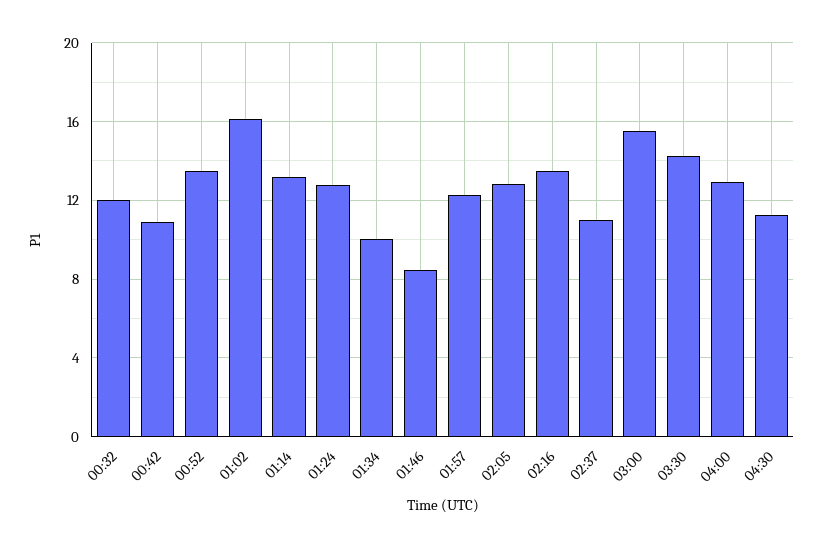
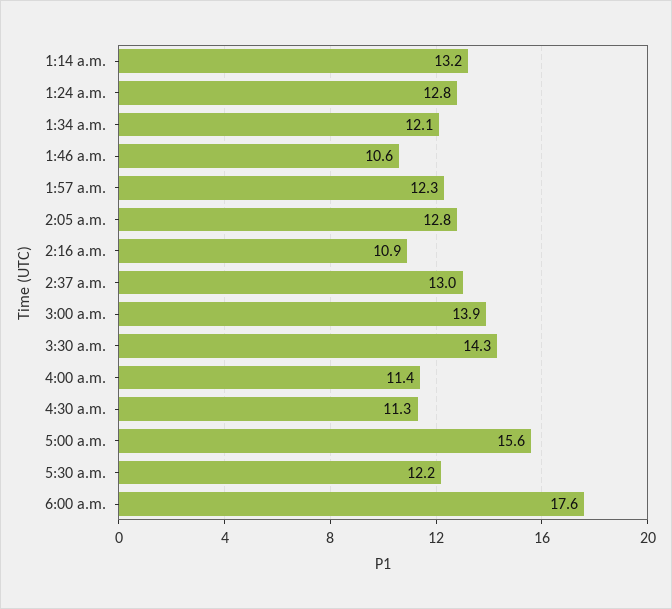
00:32: 12 -> none
00:42: 11 -> none
00:52: 13.5 -> none
01:02: 16 -> none
01:34: 10 -> 12.1
01:46: 8.5 -> 10.6
02:16: 13.5 -> 10.9
02:37: 11 -> 13
03:00: 15.5 -> 13.9
04:00: 13 -> 11.4
5:00 a.m.: none -> 15.6
5:30 a.m.: none -> 12.2
6:00 a.m.: none -> 17.6

